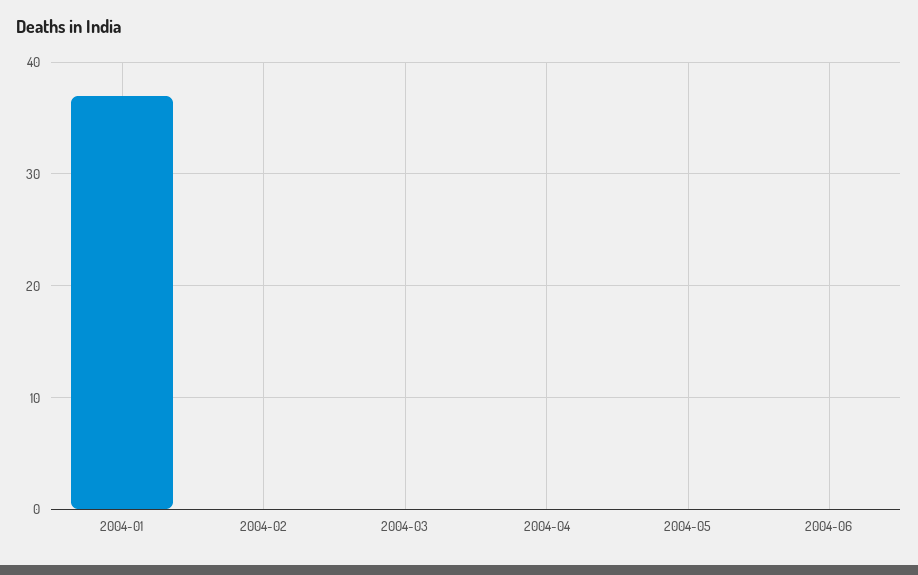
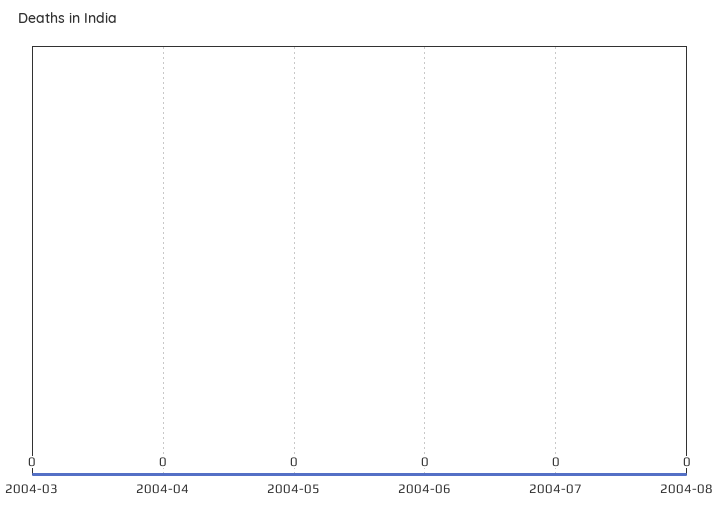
2004-01: 37 -> none
2004-02: 0 -> none
2004-07: none -> 0
2004-08: none -> 0

